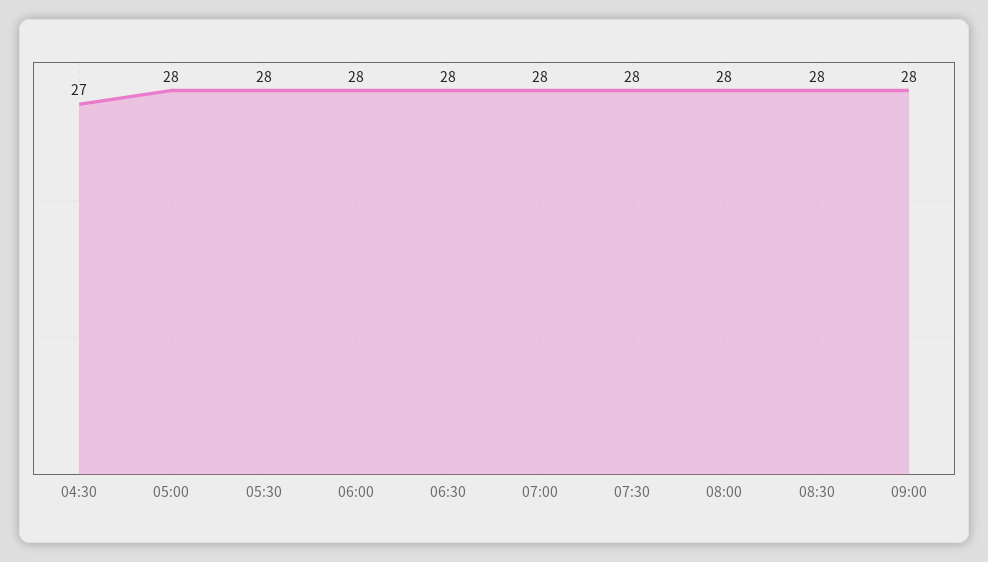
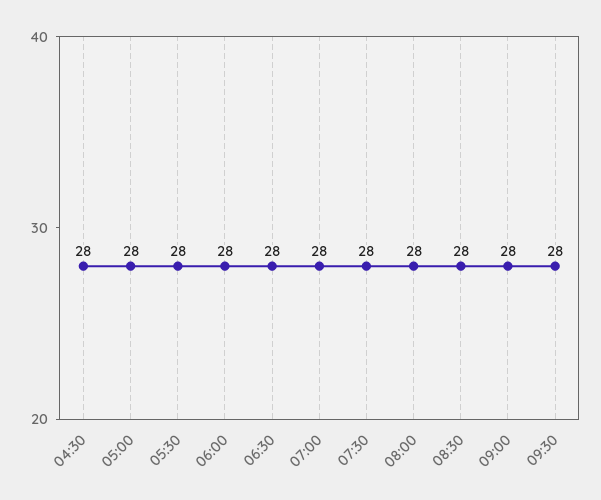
04:30: 27 -> 28
09:30: none -> 28

